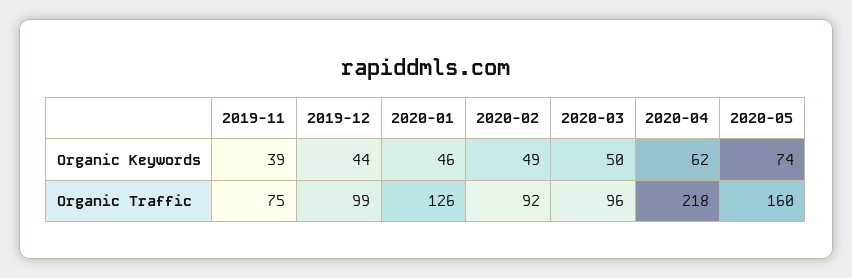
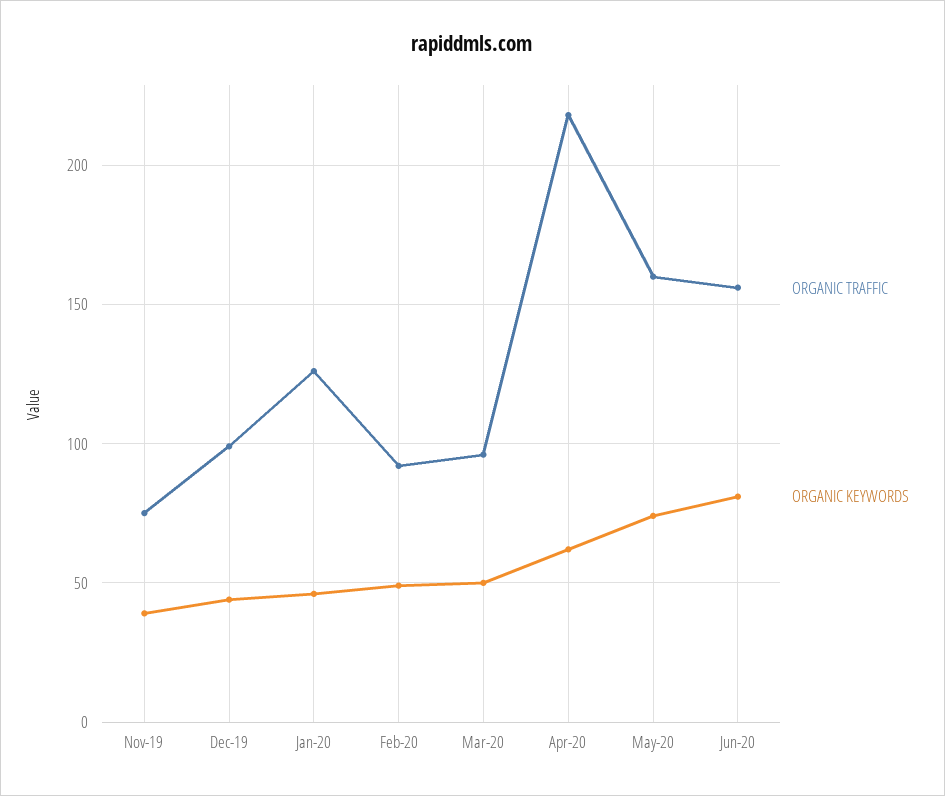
Organic Traffic, Jun-20: none -> 155
Organic Keywords, Jun-20: none -> 80

